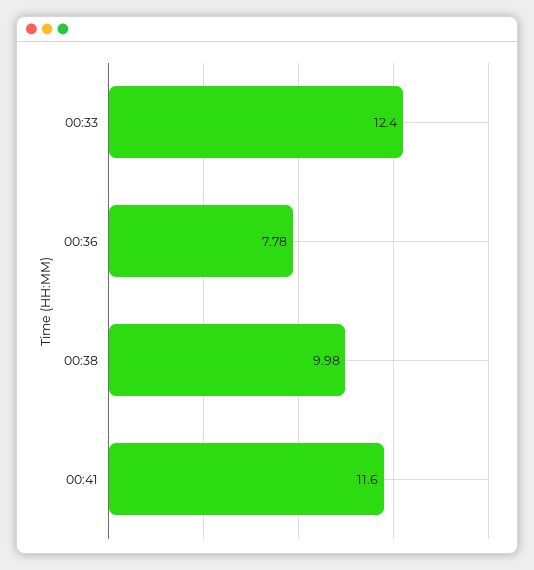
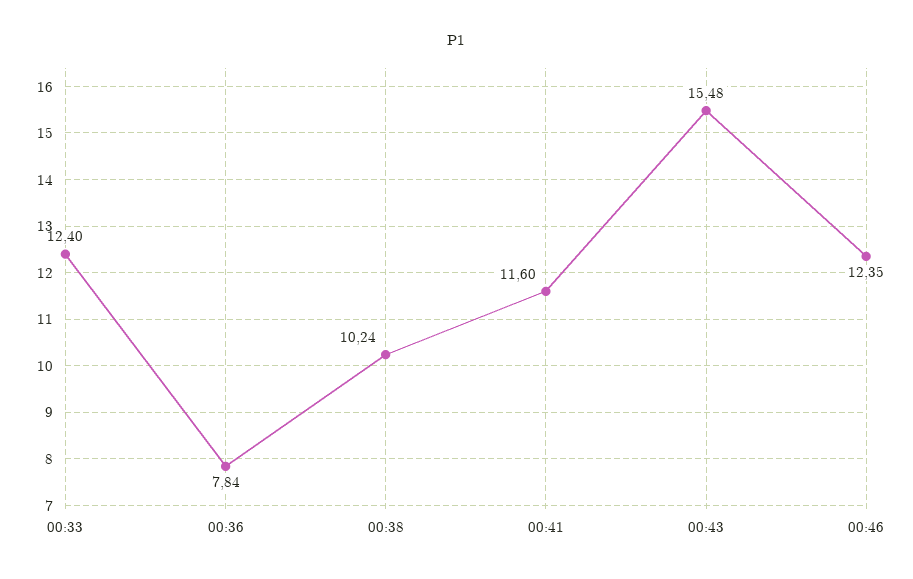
00:36: 7.78 -> 7.84
00:38: 9.98 -> 10.24
00:43: none -> 15.48
00:46: none -> 12.35

